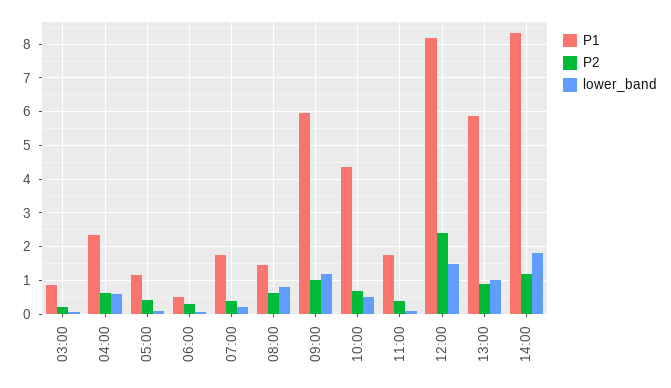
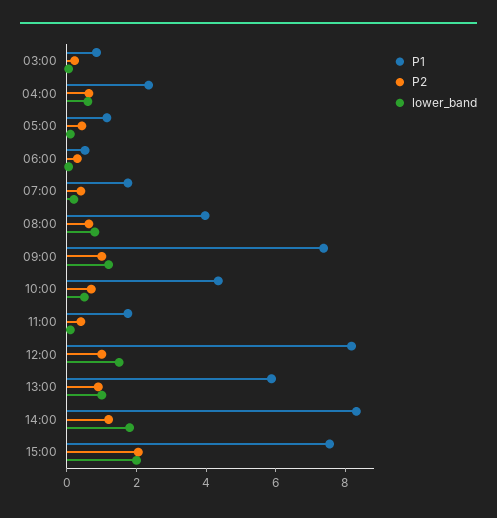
P1, 08:00: 1.4 -> 4
P1, 09:00: 6 -> 7.5
P2, 12:00: 2.4 -> 1
P1, 15:00: none -> 7.5
P2, 15:00: none -> 2
lower_band, 15:00: none -> 2

